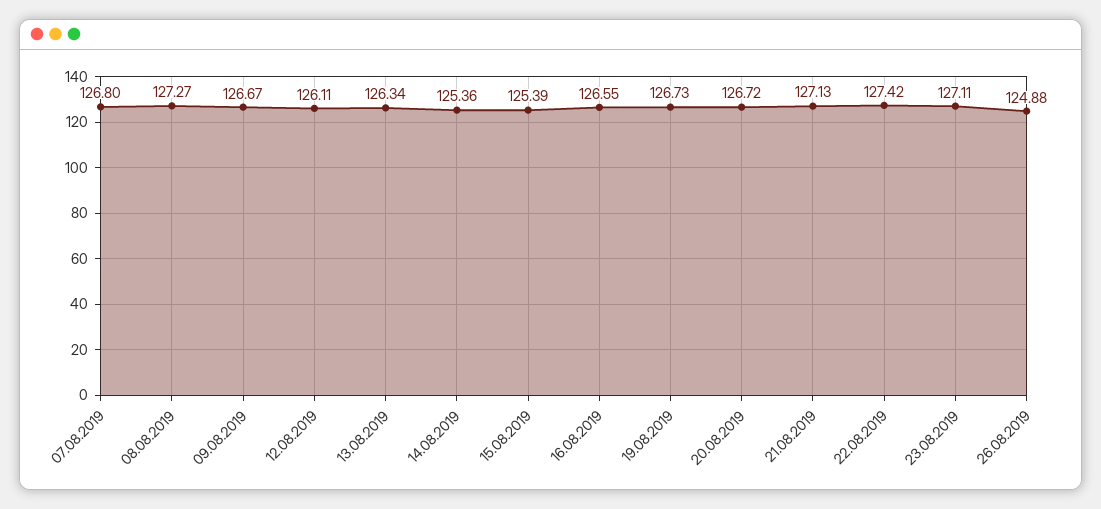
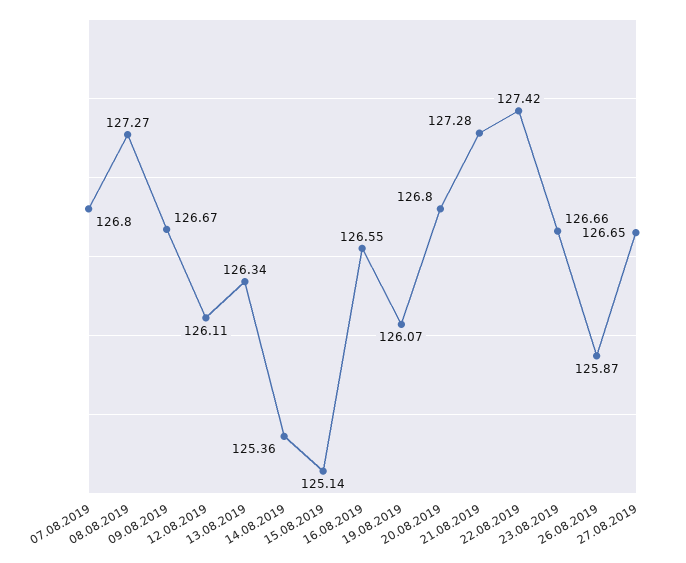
15.08.2019: 125.39 -> 125.14
19.08.2019: 126.73 -> 126.07
20.08.2019: 126.72 -> 126.8
21.08.2019: 127.13 -> 127.28
23.08.2019: 127.11 -> 126.66
26.08.2019: 124.88 -> 125.87
27.08.2019: none -> 126.65

